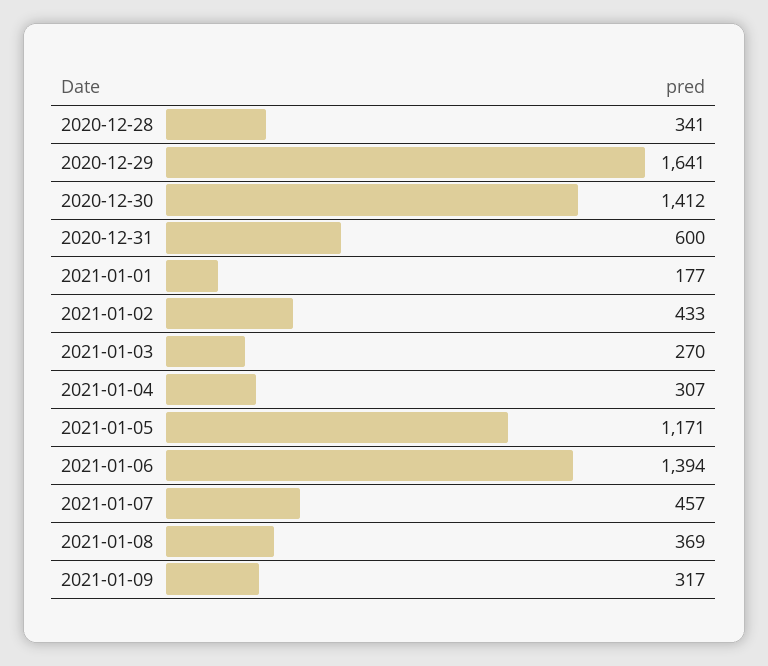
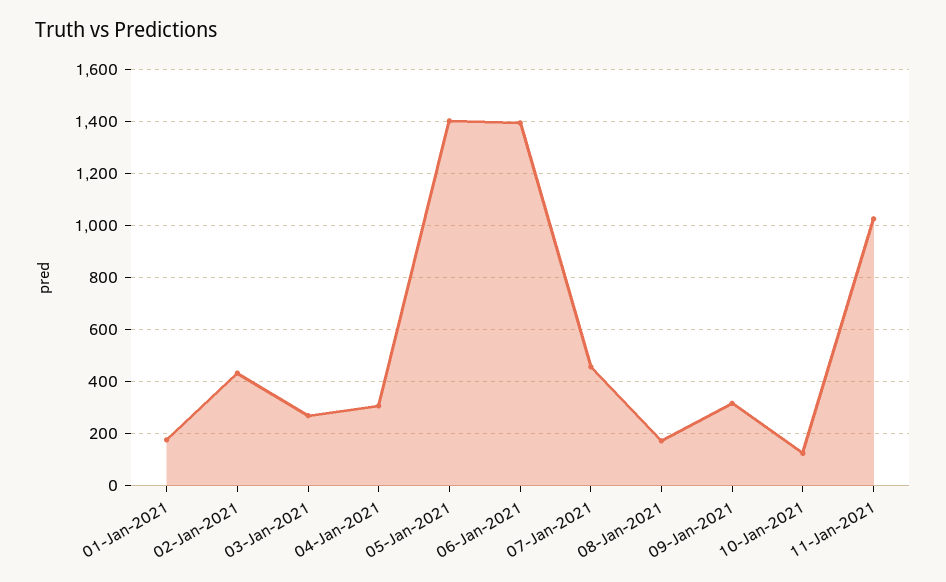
2020-12-28: 341 -> none
2020-12-29: 1641 -> none
2020-12-30: 1412 -> none
2020-12-31: 600 -> none
2021-01-05: 1171 -> 1400
2021-01-08: 369 -> 175
10-Jan-2021: none -> 125
11-Jan-2021: none -> 1025

